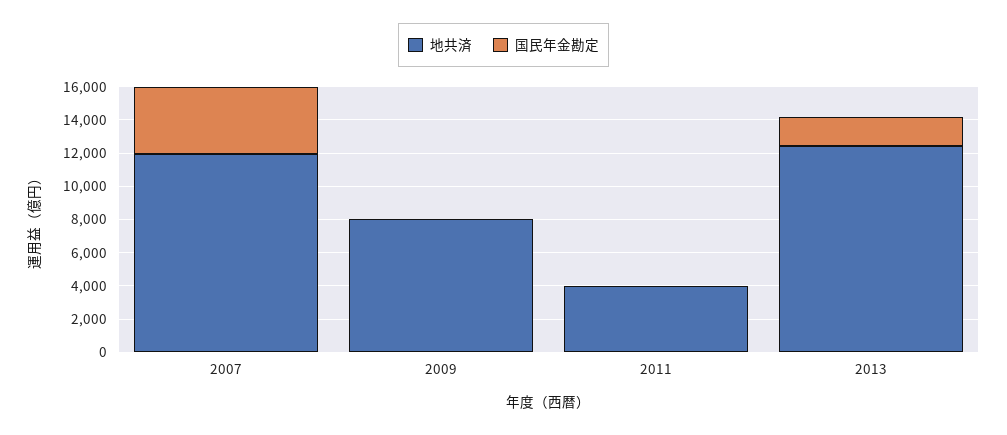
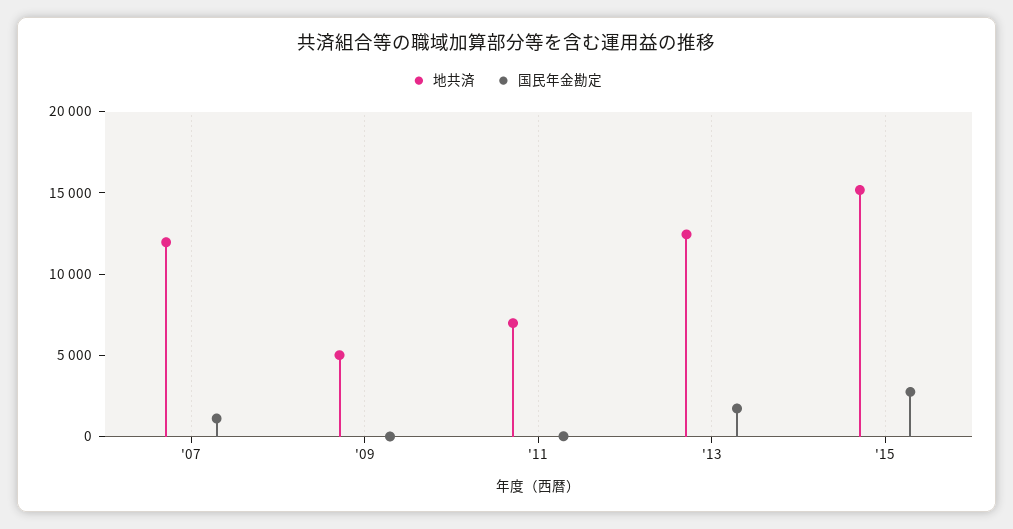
国民年金勘定, 2007: 4000 -> 1000
地共済, 2009: 8000 -> 5000
地共済, 2011: 4000 -> 7000
地共済, '15: none -> 15000
国民年金勘定, '15: none -> 3000

